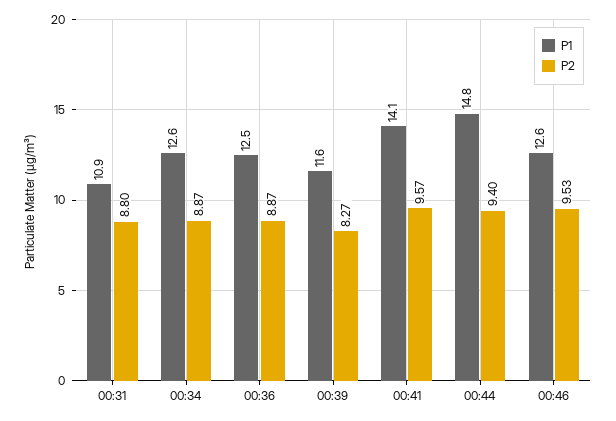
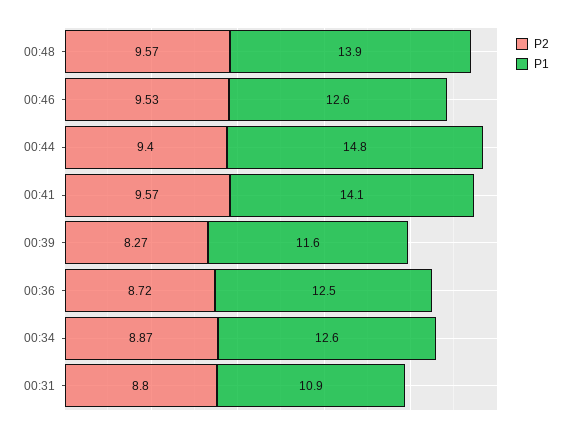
P2, 00:36: 8.87 -> 8.72
P2, 00:48: none -> 9.57
P1, 00:48: none -> 13.9

